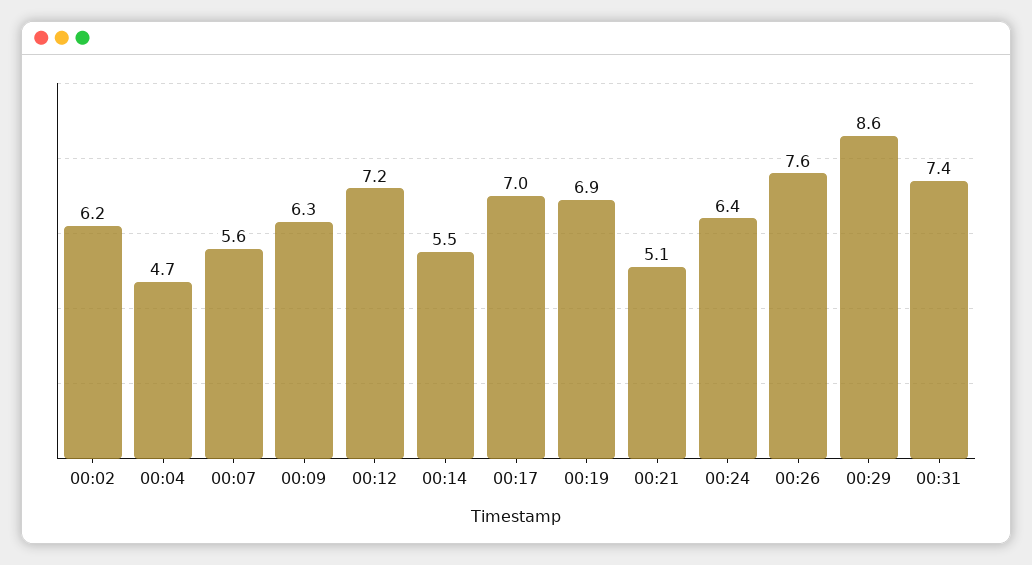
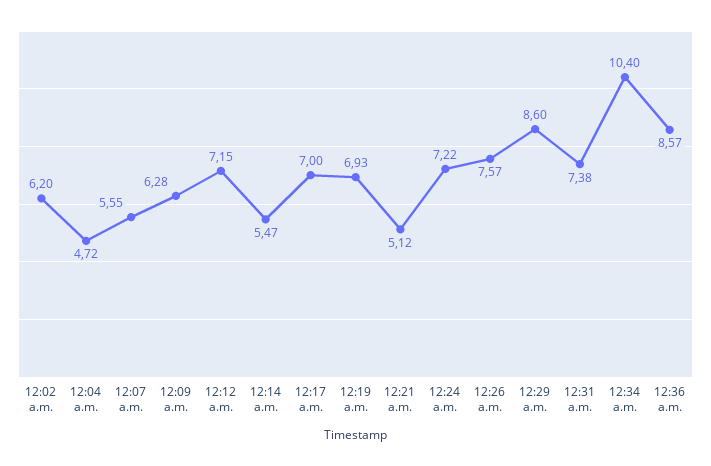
00:24: 6.4 -> 7.22
12:34 a.m.: none -> 10.4
12:36 a.m.: none -> 8.57

